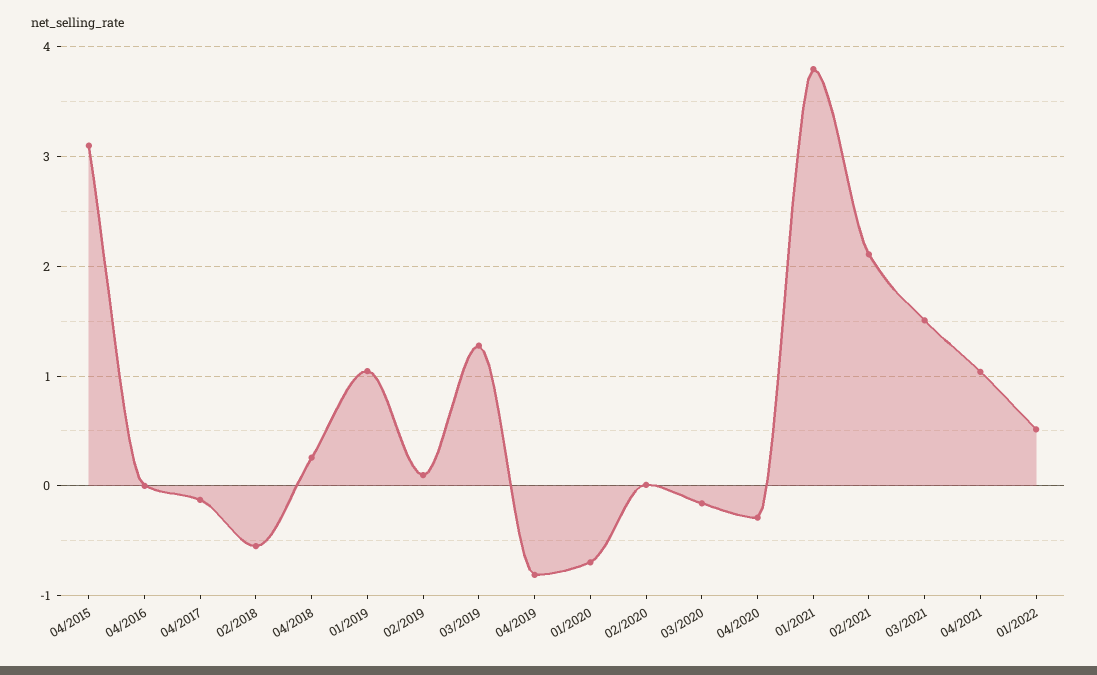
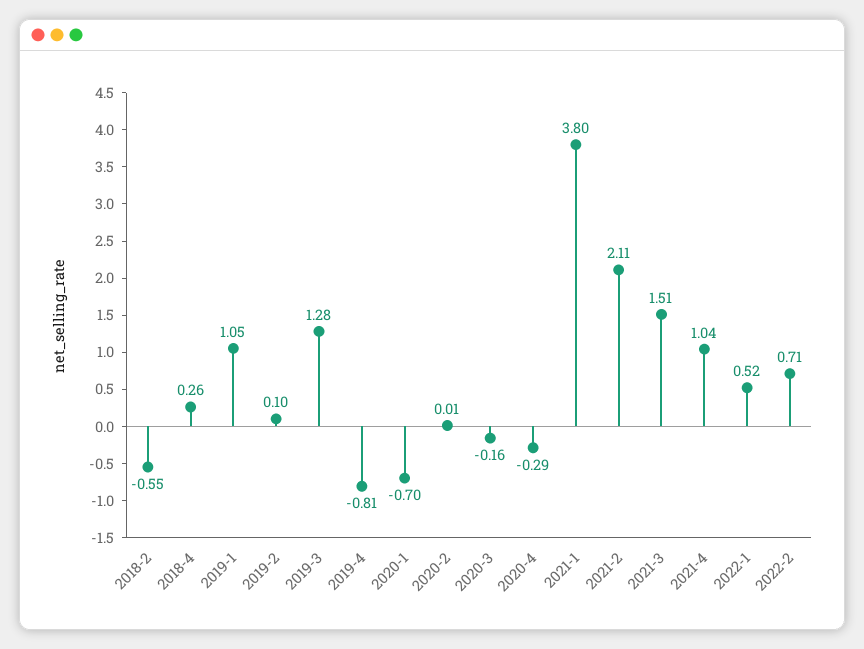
04/2015: 3.1 -> none
04/2016: 0 -> none
04/2017: -0.1 -> none
2022-2: none -> 0.71

